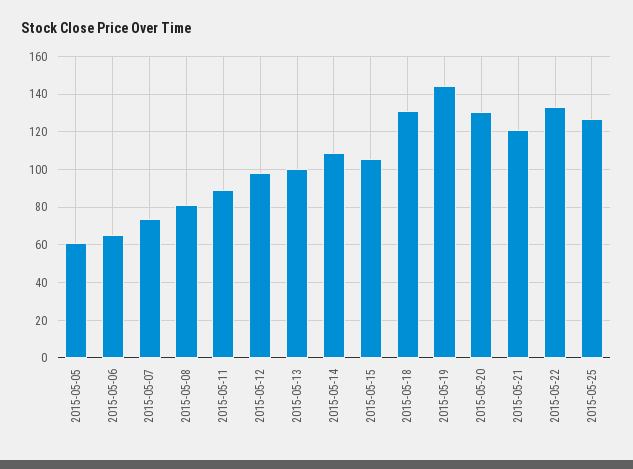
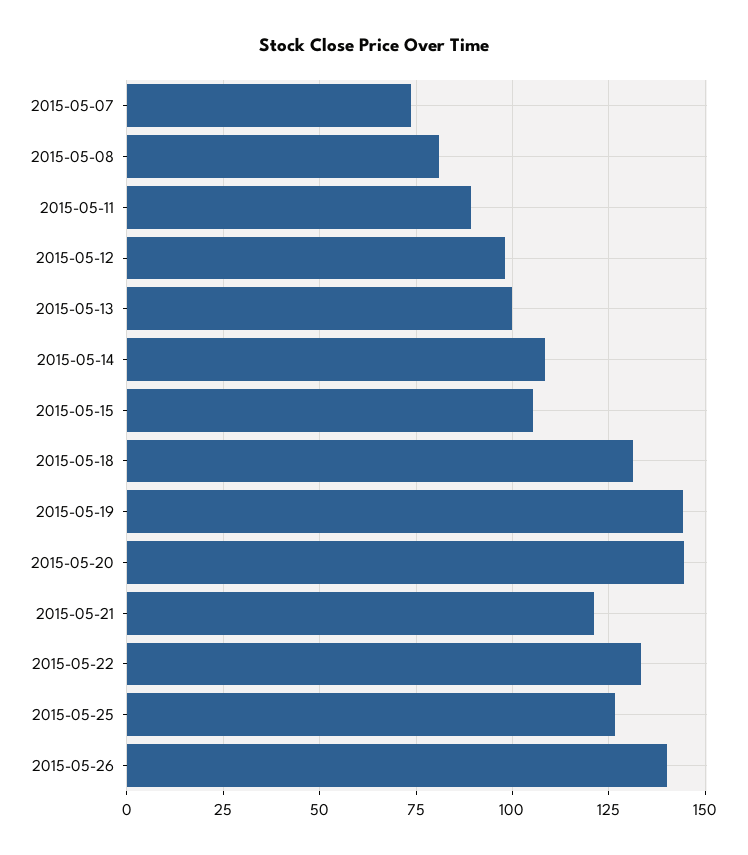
2015-05-05: 60 -> none
2015-05-06: 65 -> none
2015-05-20: 130 -> 145
2015-05-26: none -> 140

